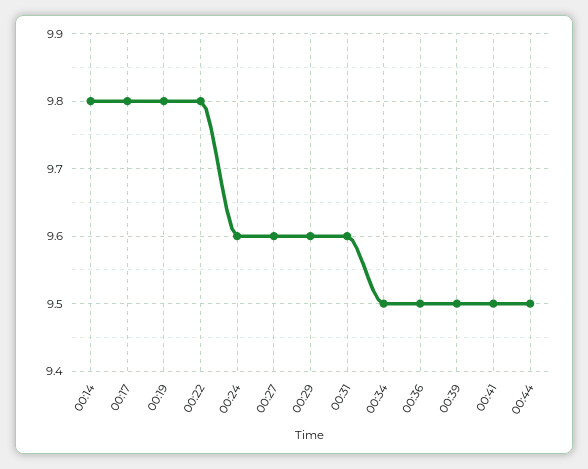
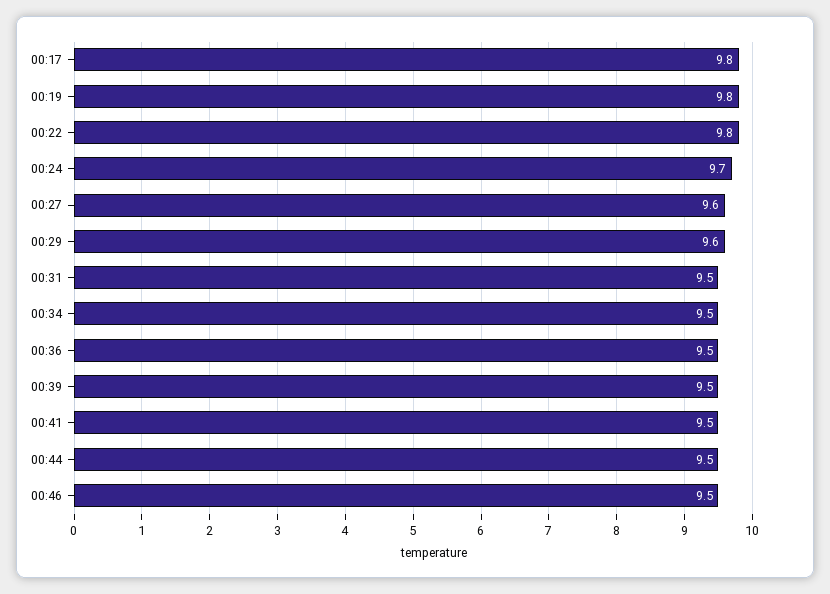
00:14: 9.8 -> none
00:24: 9.6 -> 9.7
00:31: 9.6 -> 9.5
00:46: none -> 9.5

